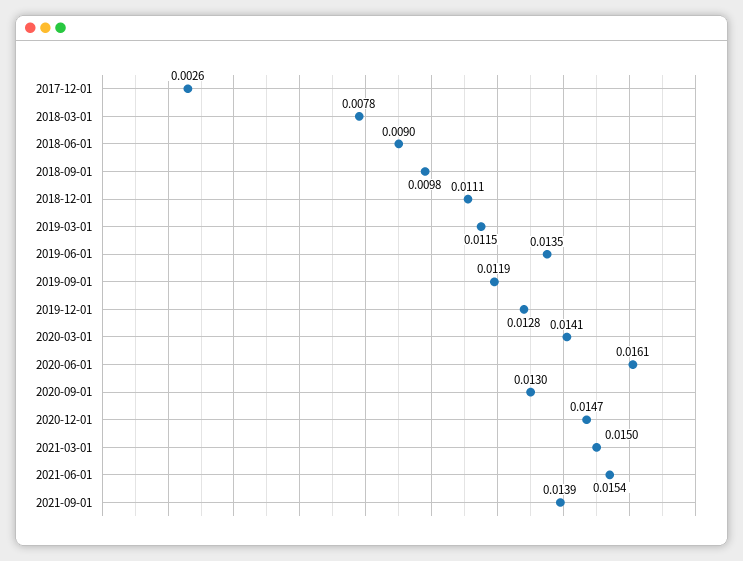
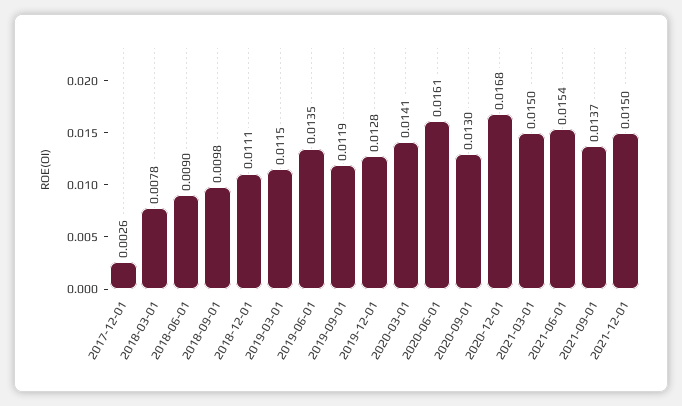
2020-12-01: 0.0147 -> 0.0168
2021-09-01: 0.0139 -> 0.0137
2021-12-01: none -> 0.015

